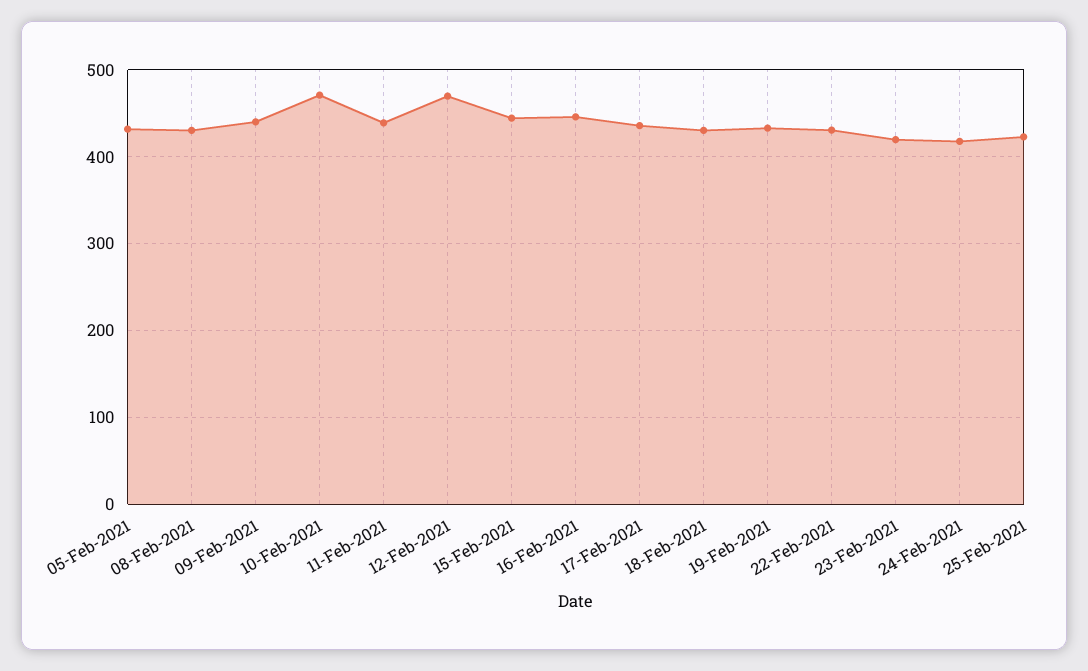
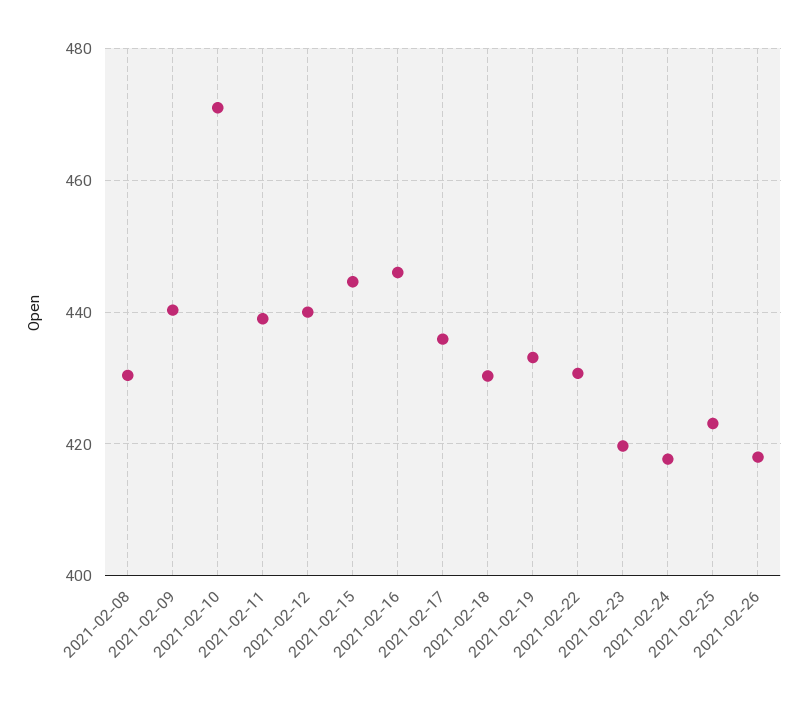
05-Feb-2021: 430 -> none
12-Feb-2021: 470 -> 440
2021-02-26: none -> 418

